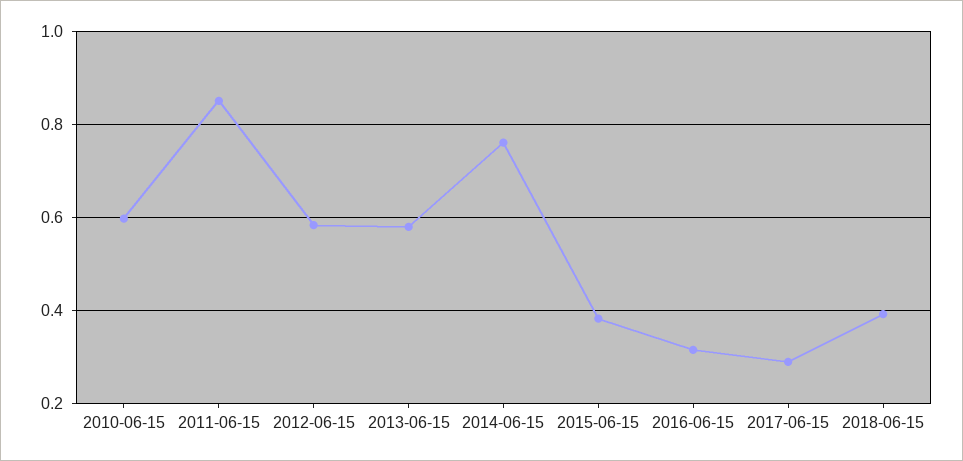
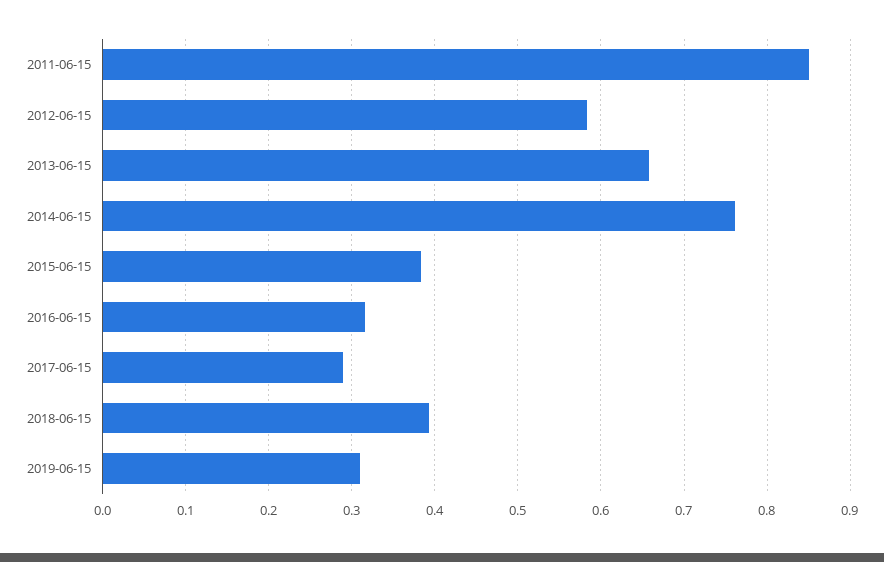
2010-06-15: 0.6 -> none
2013-06-15: 0.58 -> 0.66
2019-06-15: none -> 0.31

